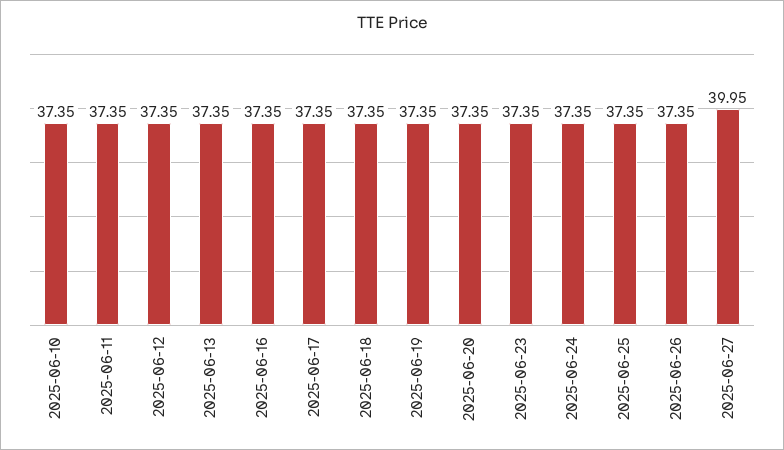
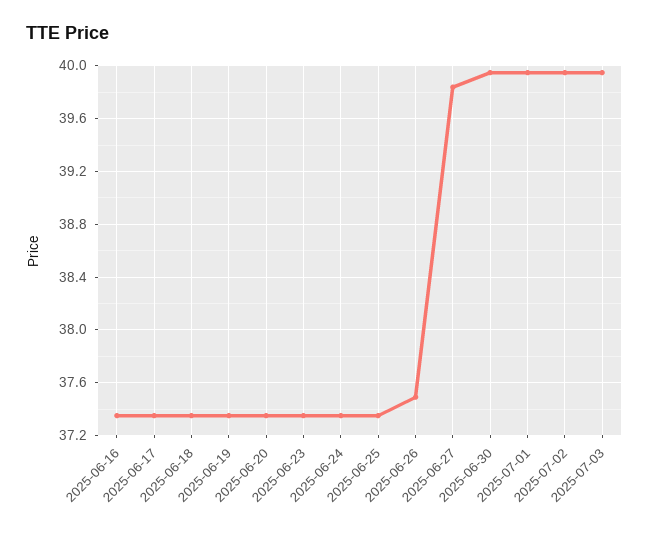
2025-06-10: 37.35 -> none
2025-06-11: 37.35 -> none
2025-06-12: 37.35 -> none
2025-06-13: 37.35 -> none
2025-06-26: 37.35 -> 37.5
2025-06-27: 39.95 -> 39.85
2025-06-30: none -> 39.95
2025-07-01: none -> 39.95
2025-07-02: none -> 39.95
2025-07-03: none -> 39.95

